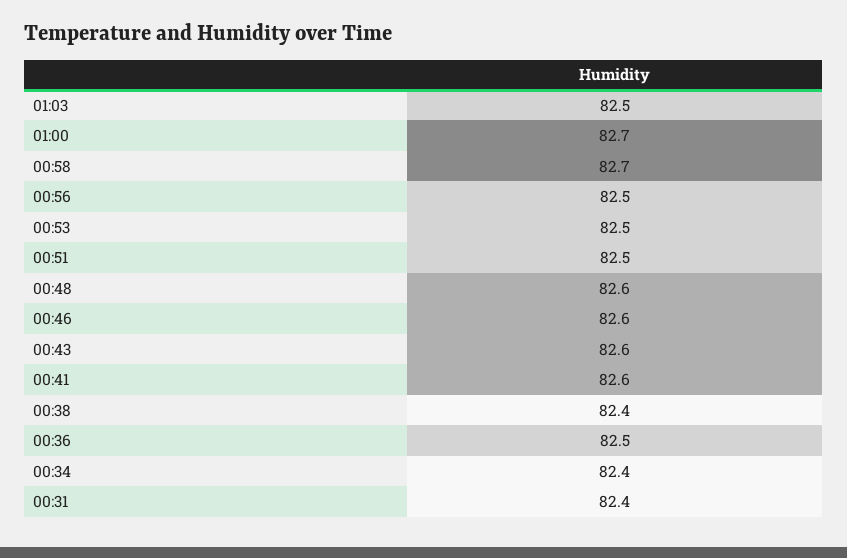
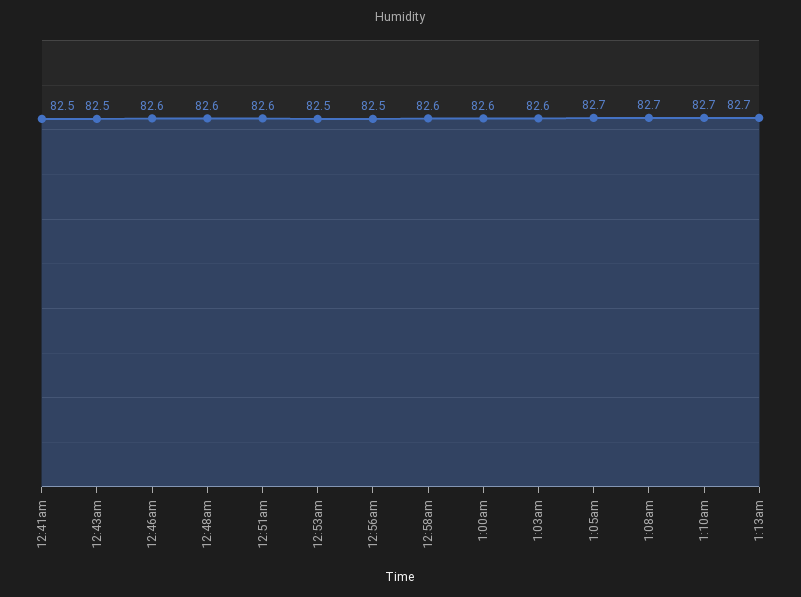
01:03: 82.5 -> 82.6
01:00: 82.7 -> 82.6
00:58: 82.7 -> 82.6
00:51: 82.5 -> 82.6
00:43: 82.6 -> 82.5
00:41: 82.6 -> 82.5
00:38: 82.4 -> none
00:36: 82.5 -> none
00:34: 82.4 -> none
00:31: 82.4 -> none
1:05am: none -> 82.7
1:08am: none -> 82.7
1:10am: none -> 82.7
1:13am: none -> 82.7

